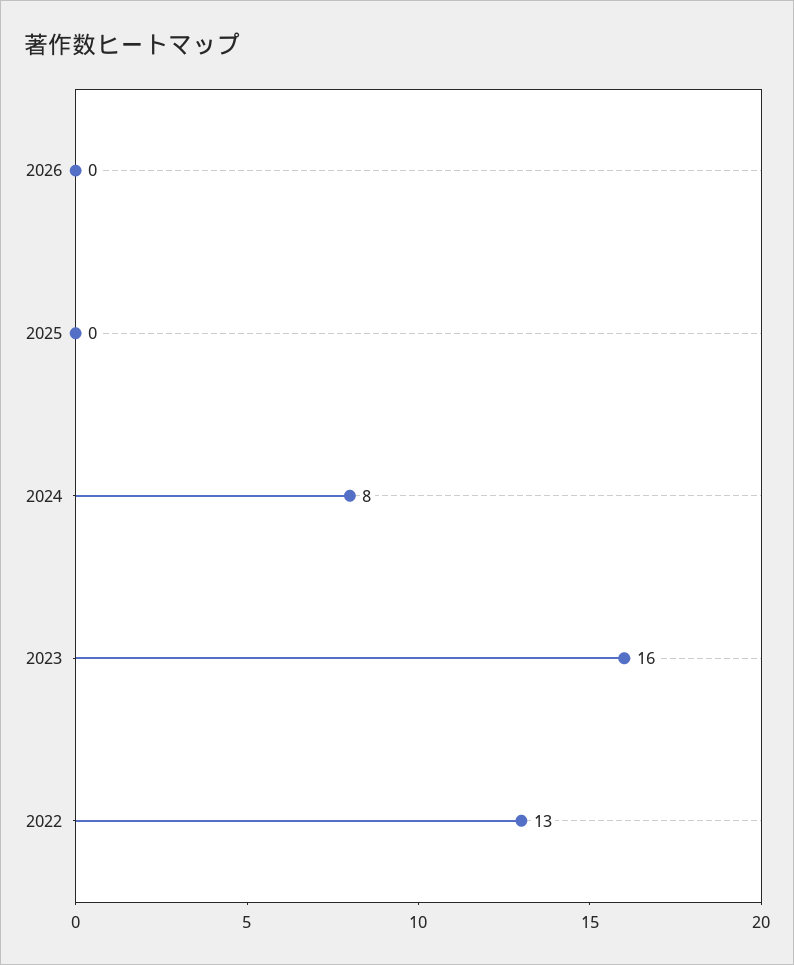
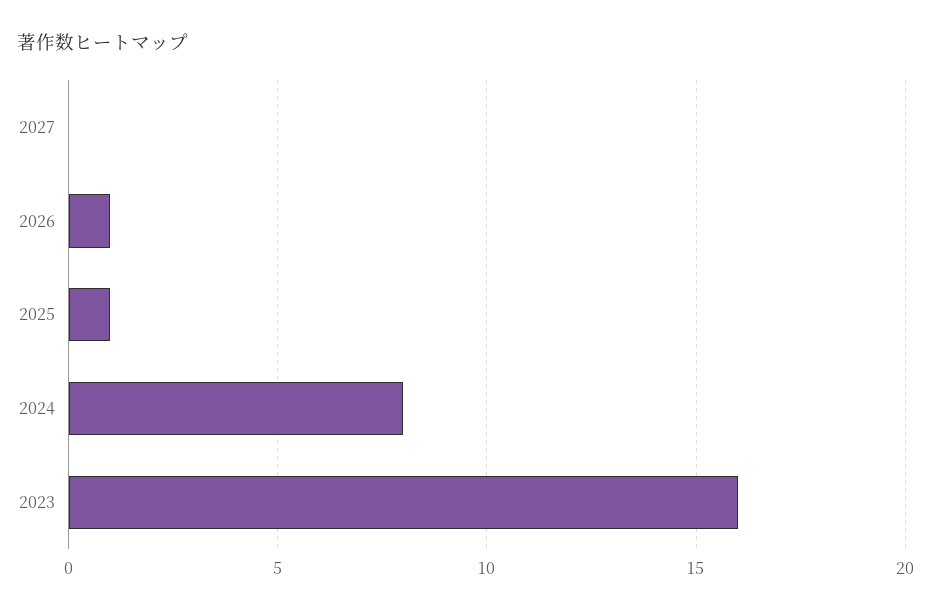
2026: 0 -> 1
2025: 0 -> 1
2022: 13 -> none
2027: none -> 0

